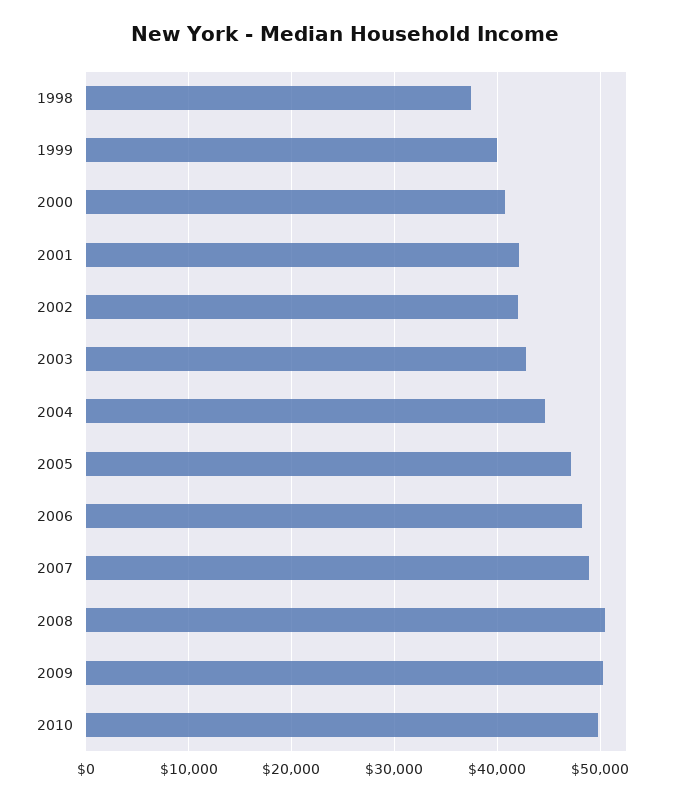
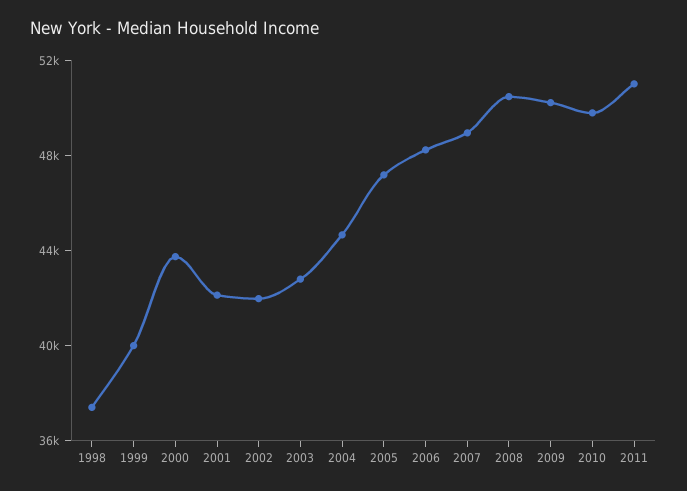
2000: 41000 -> 44000
2011: none -> 51000

